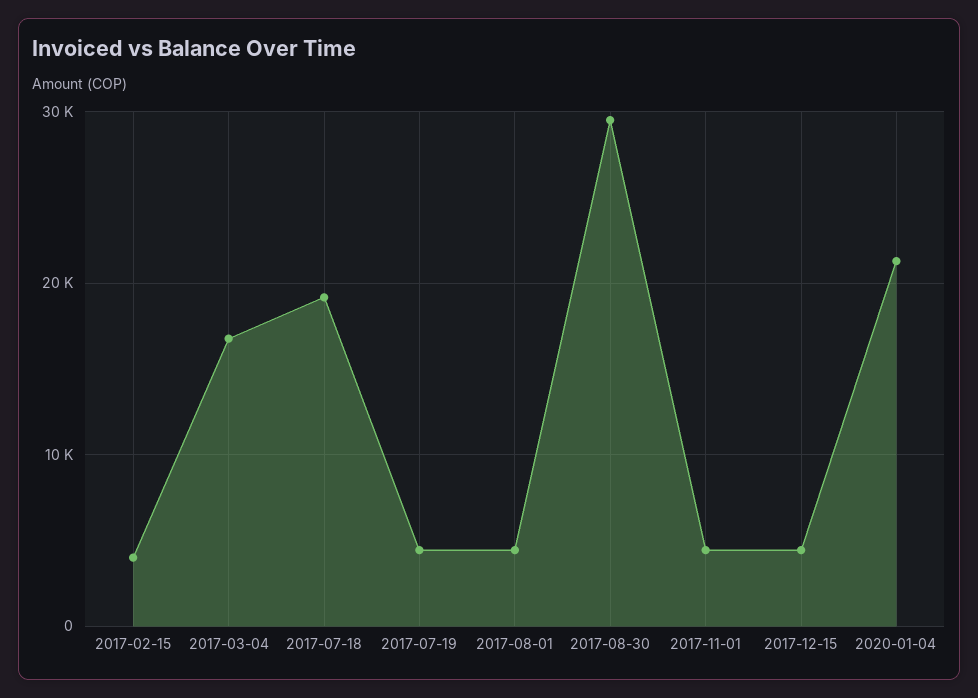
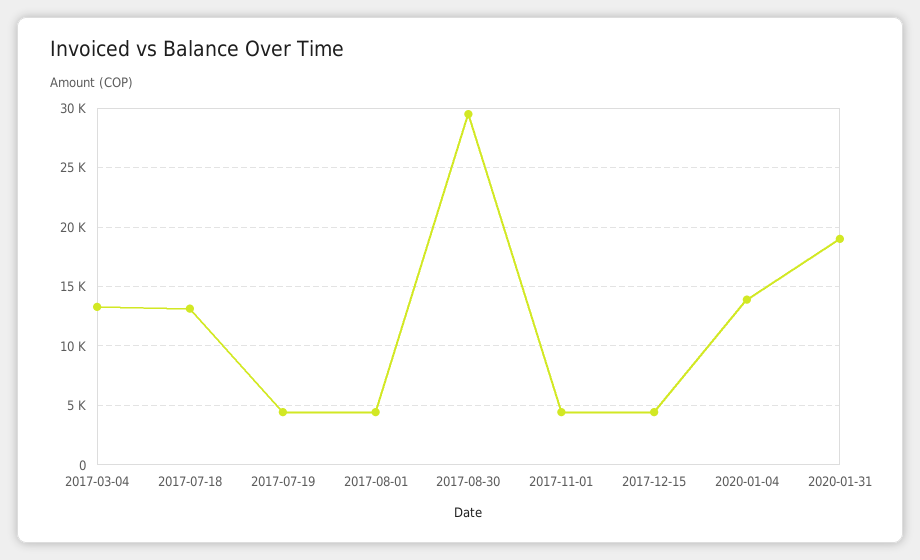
2017-02-15: 4000 -> none
2017-03-04: 17000 -> 13000
2017-07-18: 19000 -> 13000
2020-01-04: 21000 -> 14000
2020-01-31: none -> 19000

